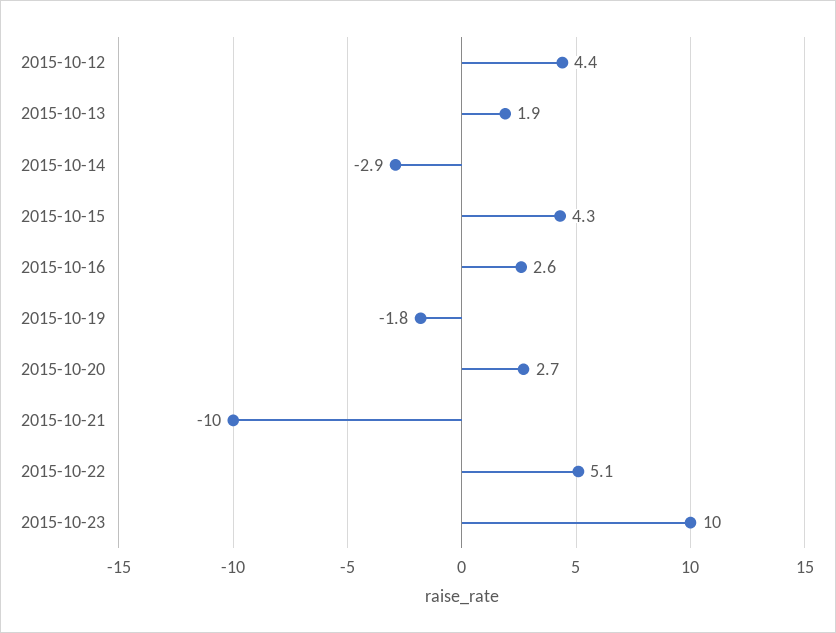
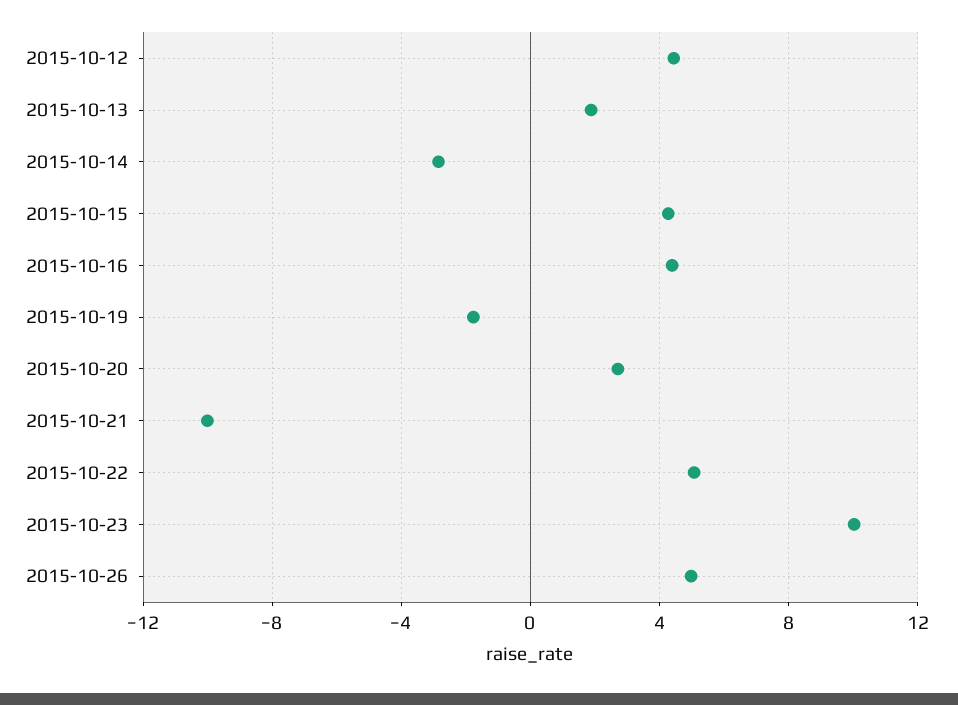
2015-10-16: 2.6 -> 4.5
2015-10-26: none -> 5

